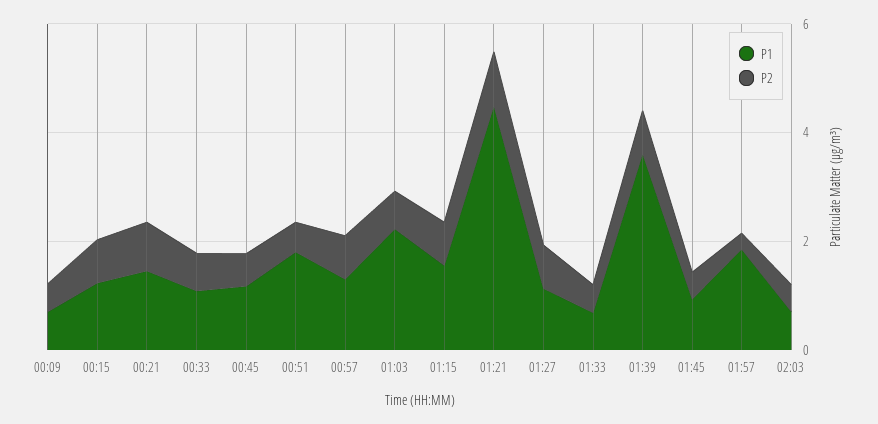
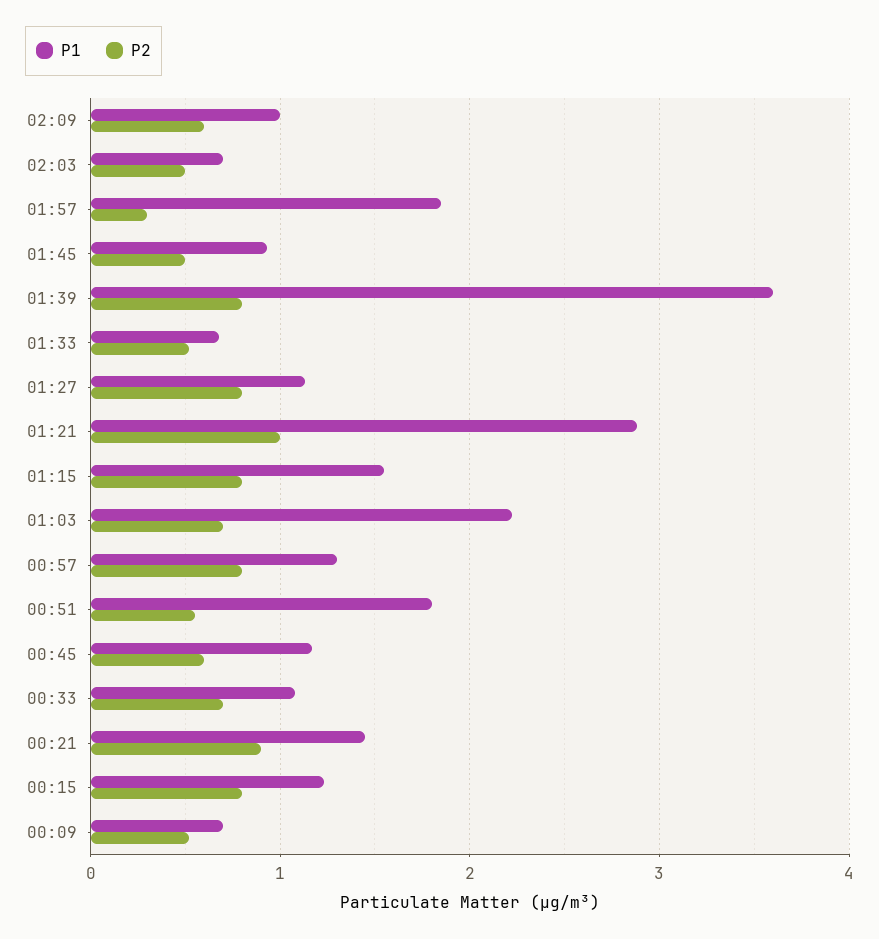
P1, 01:21: 4.5 -> 2.9
P1, 02:09: none -> 1
P2, 02:09: none -> 0.6

